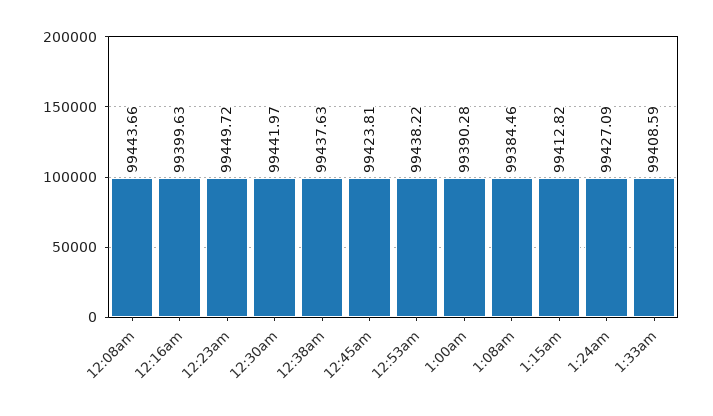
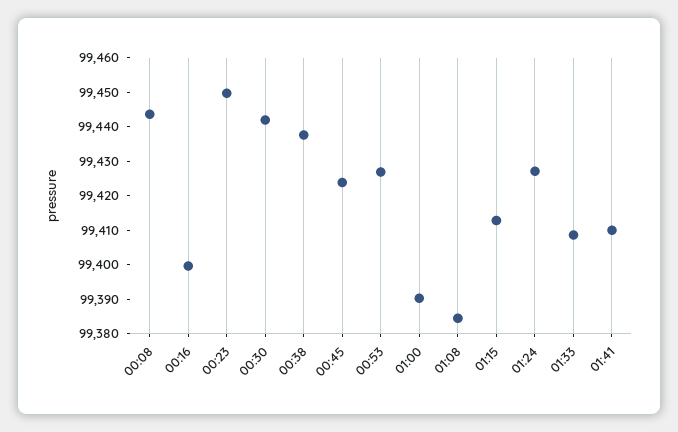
12:53am: 99438.22 -> 99427.5
01:41: none -> 99410

